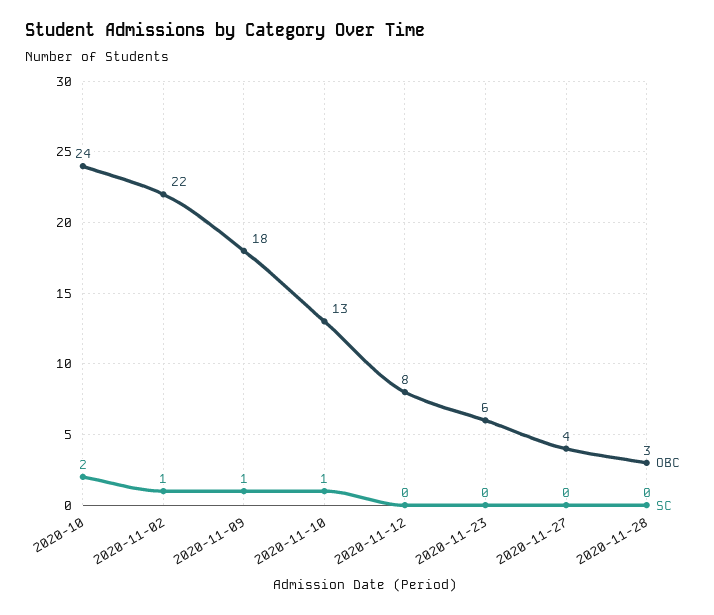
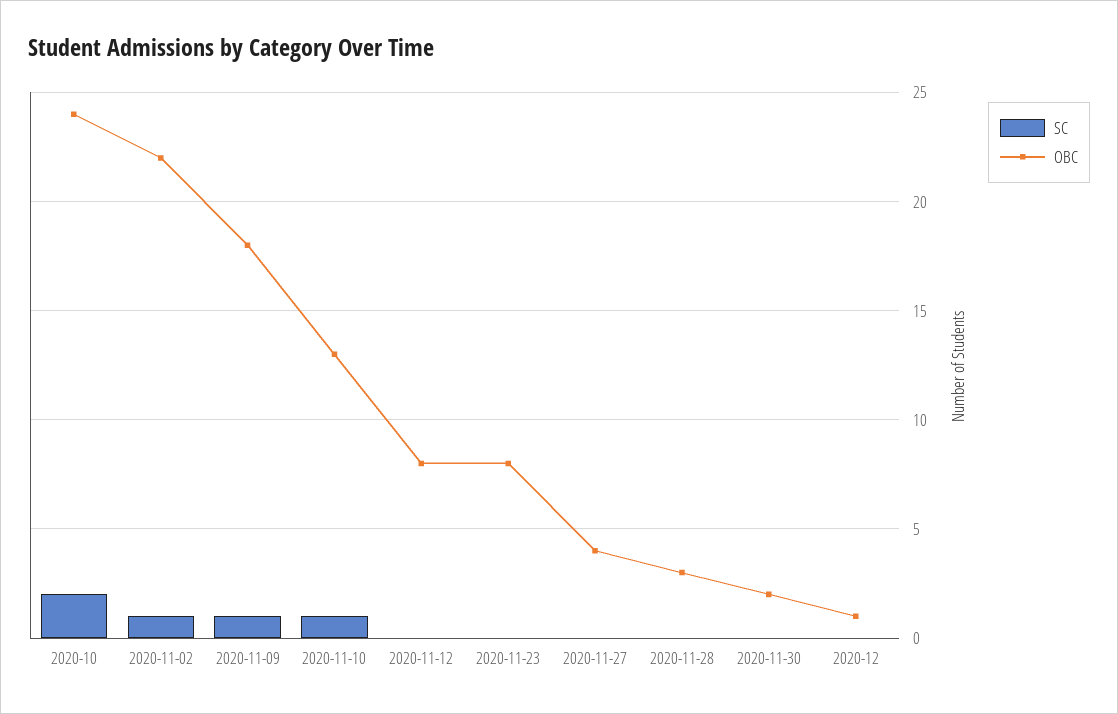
OBC, 2020-11-23: 6 -> 8
SC, 2020-11-30: none -> 0
OBC, 2020-11-30: none -> 2
SC, 2020-12: none -> 0
OBC, 2020-12: none -> 1

